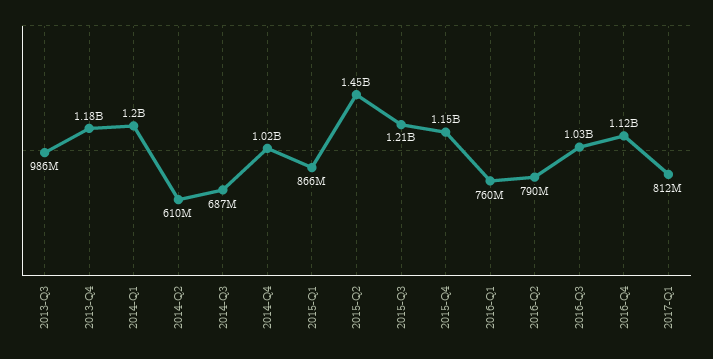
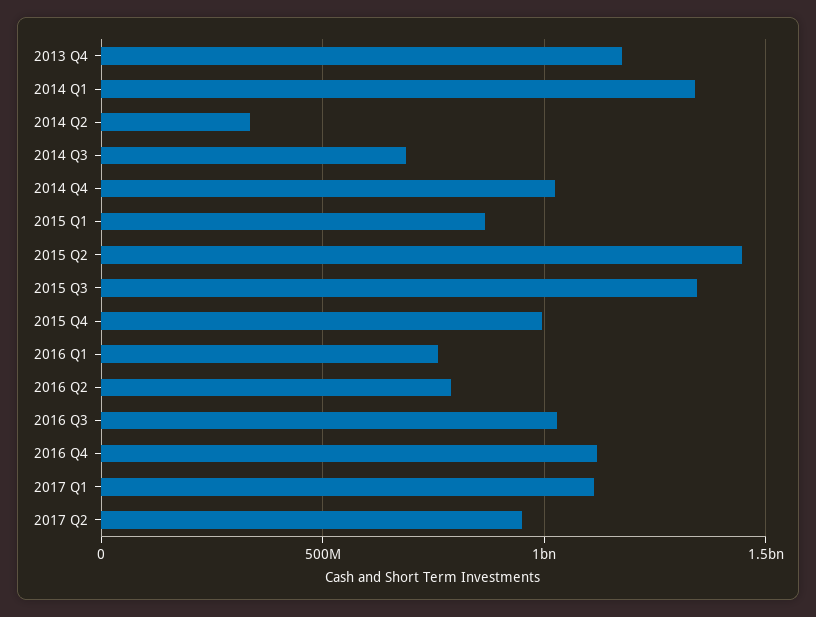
2013-Q3: 986000000 -> none
2014-Q1: 1200000000 -> 1350000000
2014-Q2: 610000000 -> 350000000
2015-Q3: 1210000000 -> 1350000000
2015-Q4: 1150000000 -> 1000000000
2017-Q1: 812000000 -> 1100000000
2017 Q2: none -> 950000000

